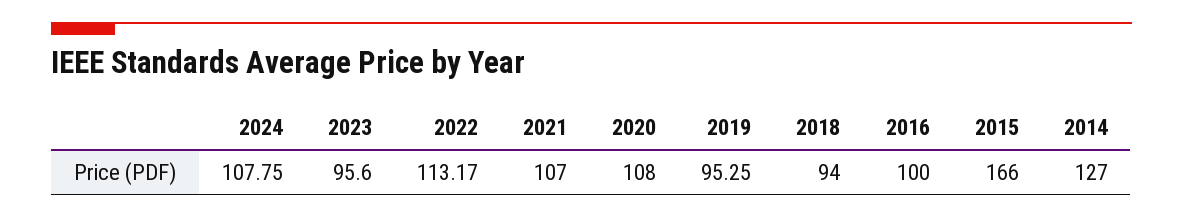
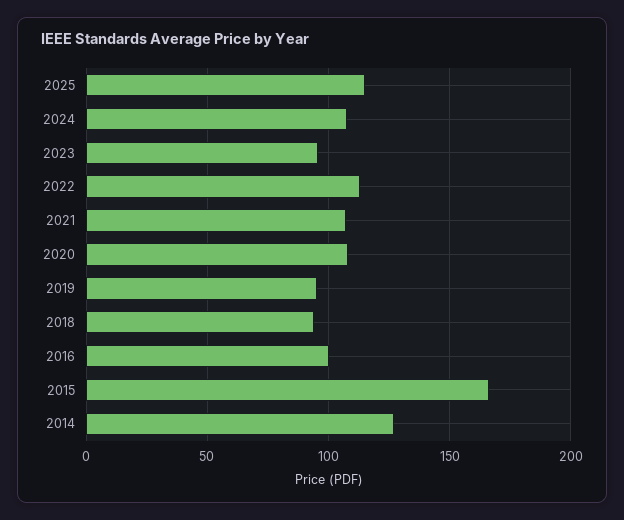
2025: none -> 115

